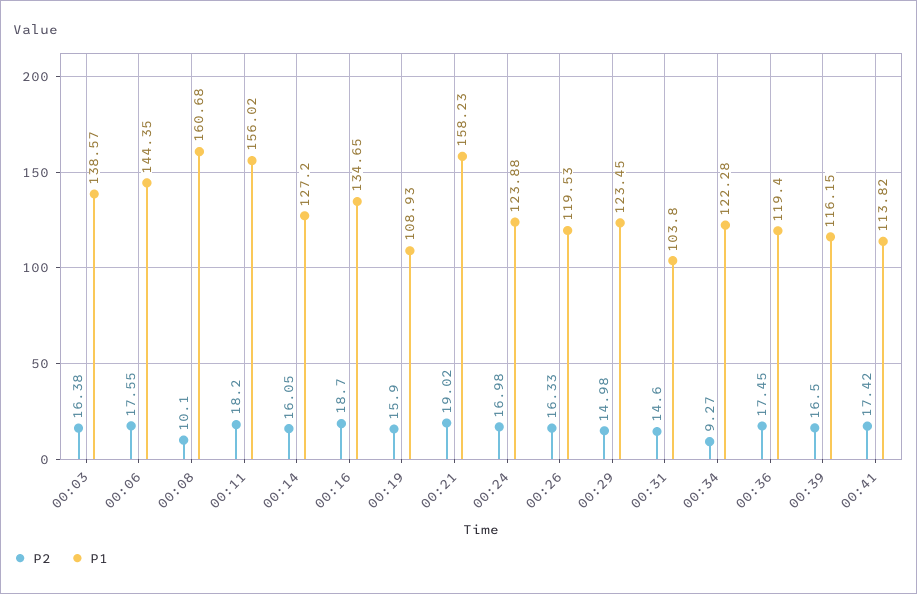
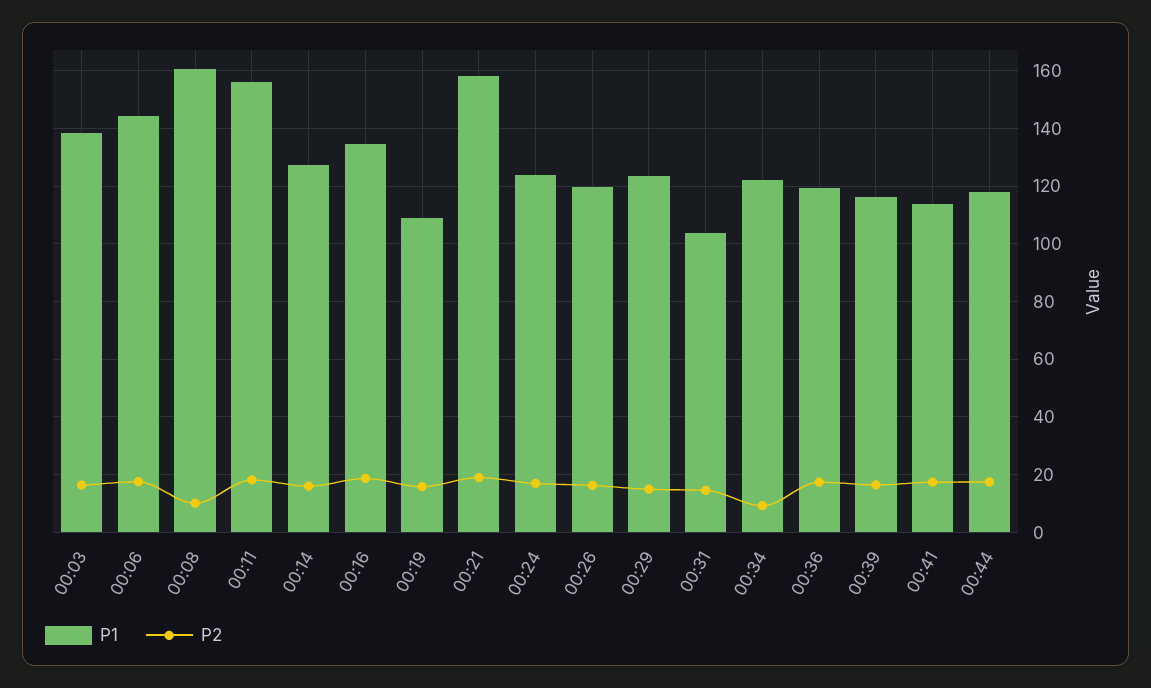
P1, 00:44: none -> 117.5
P2, 00:44: none -> 17.5

